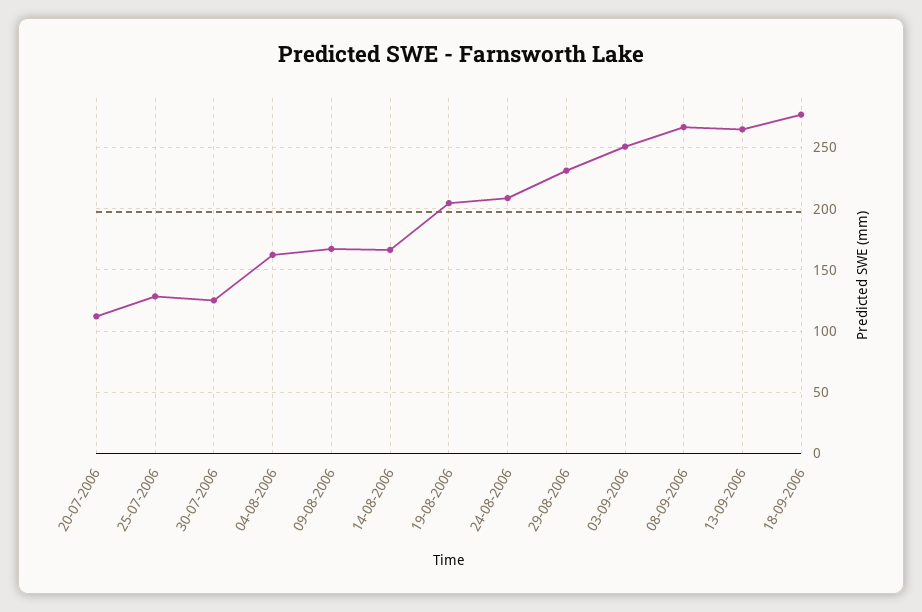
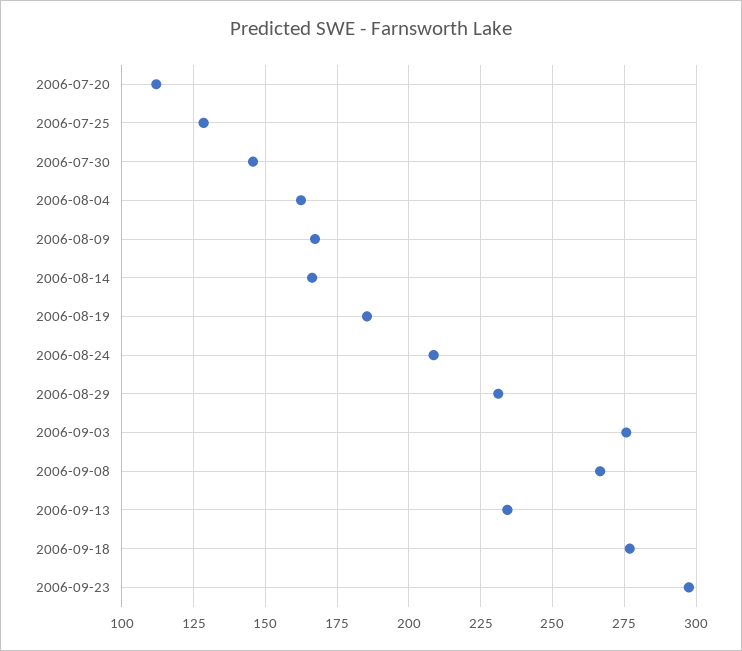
30-07-2006: 125 -> 145
19-08-2006: 205 -> 185
03-09-2006: 250 -> 275
13-09-2006: 265 -> 235
2006-09-23: none -> 297.5

